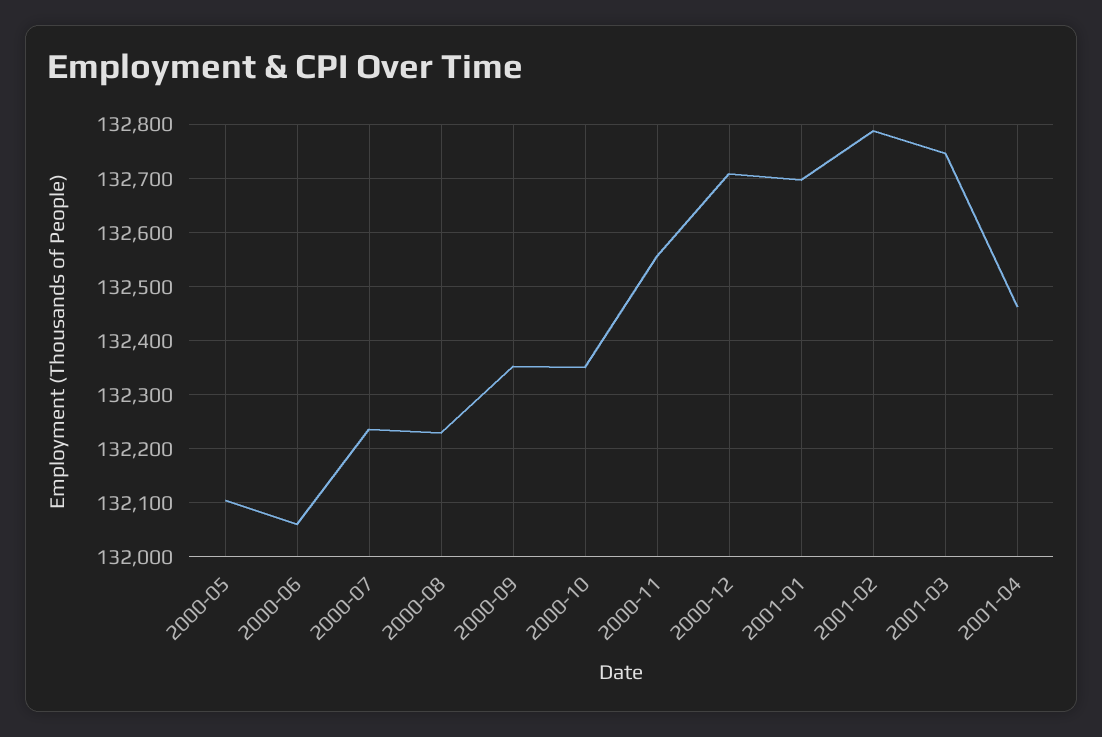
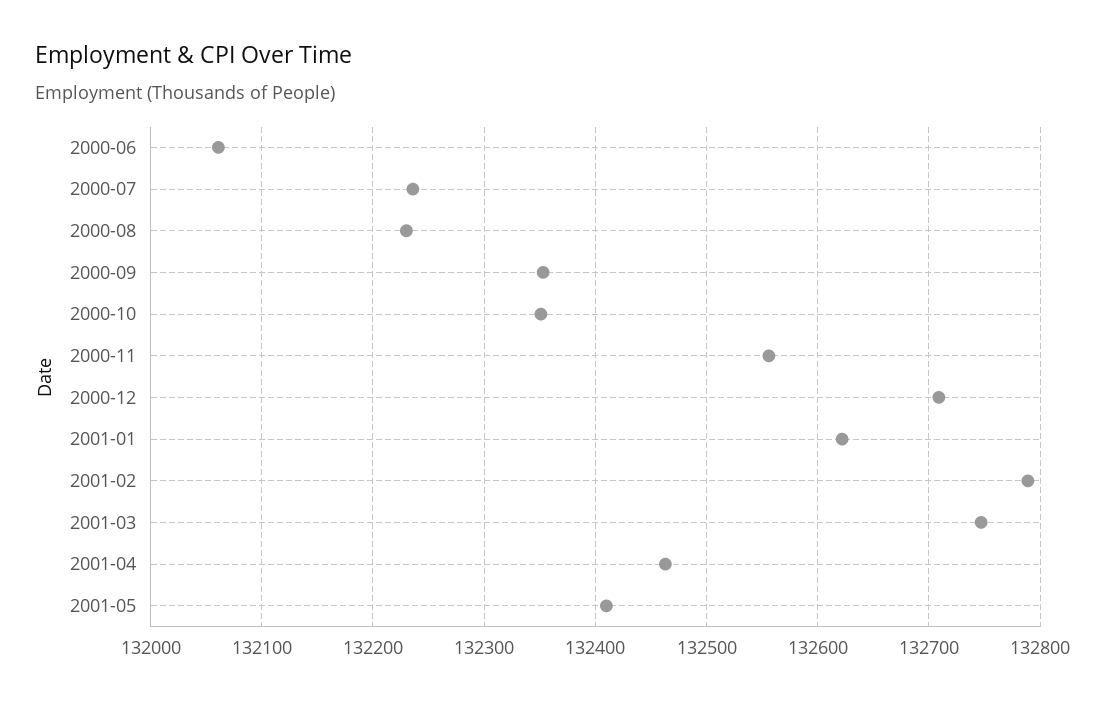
2000-05: 132100 -> none
2001-01: 132700 -> 132620
2001-05: none -> 132410

